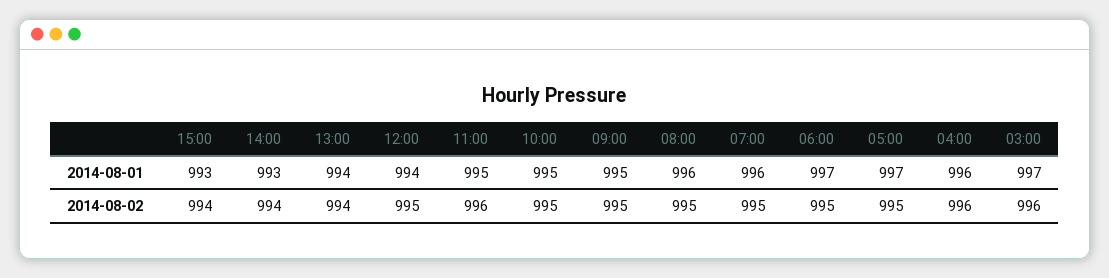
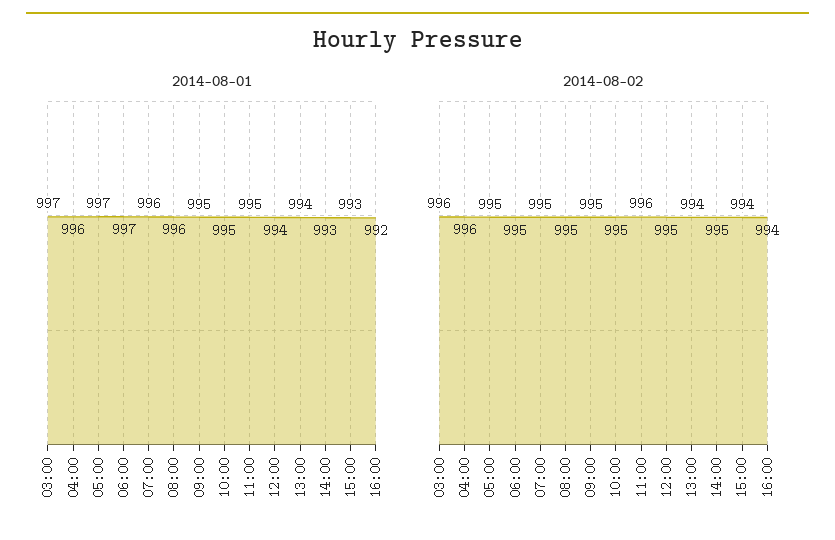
2014-08-02, 14:00: 994 -> 995
2014-08-01, 16:00: none -> 992
2014-08-02, 16:00: none -> 994

